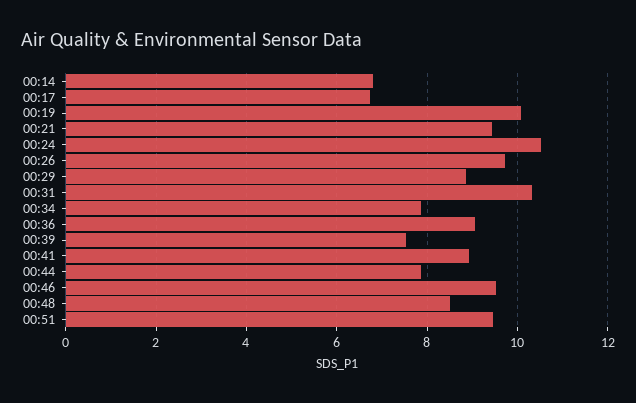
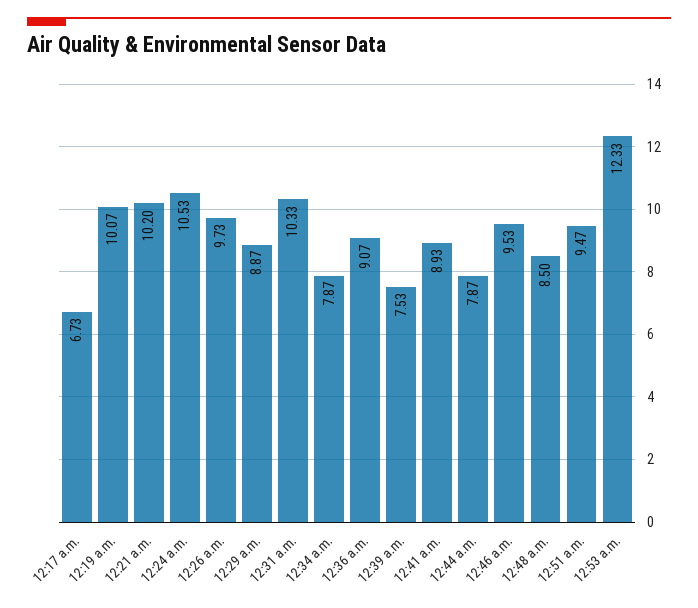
00:14: 6.8 -> none
00:21: 9.4 -> 10.2
12:53 a.m.: none -> 12.33

